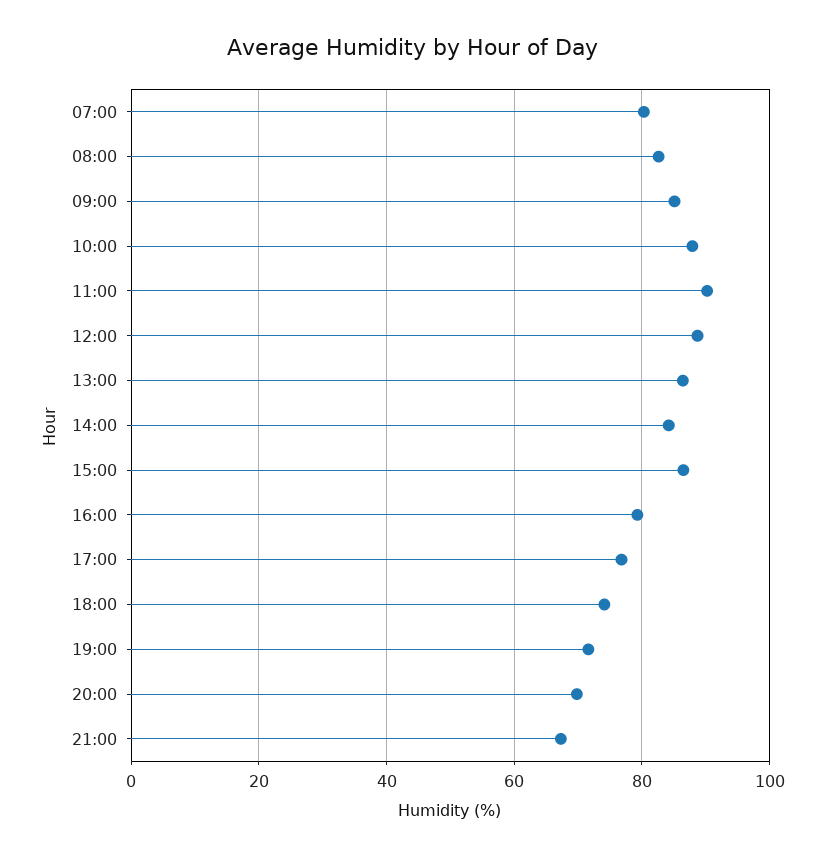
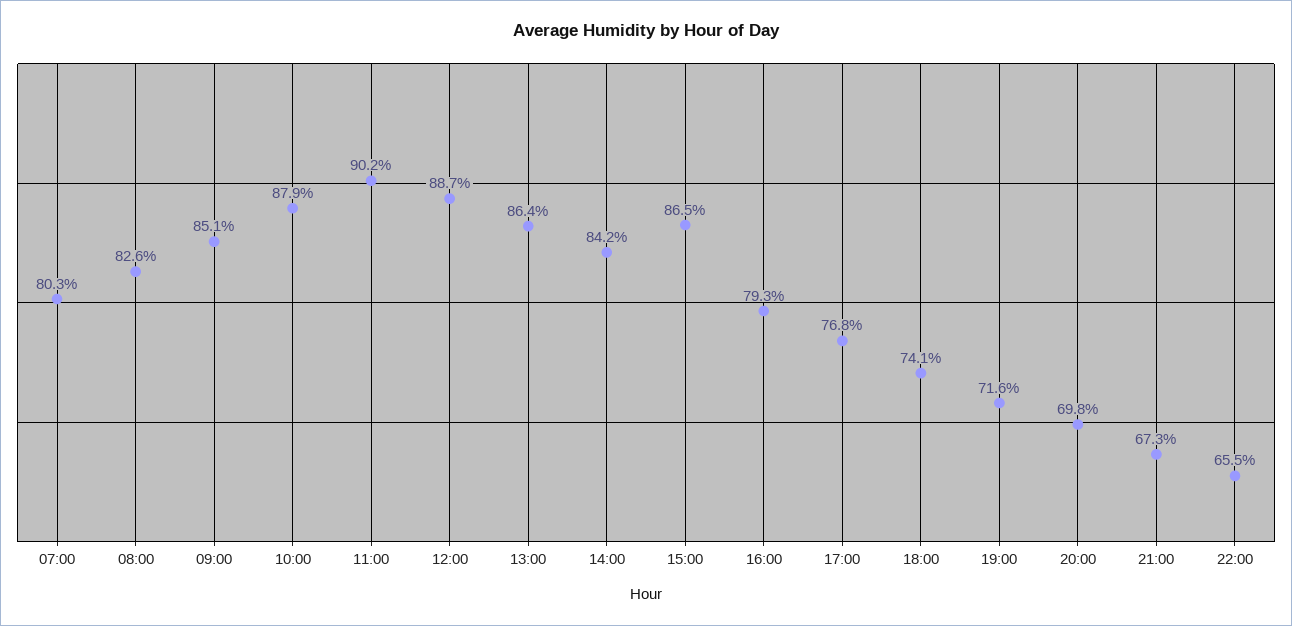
22:00: none -> 65.5

